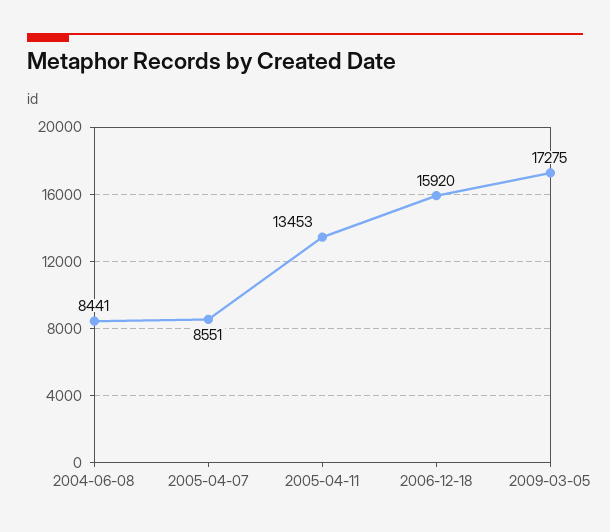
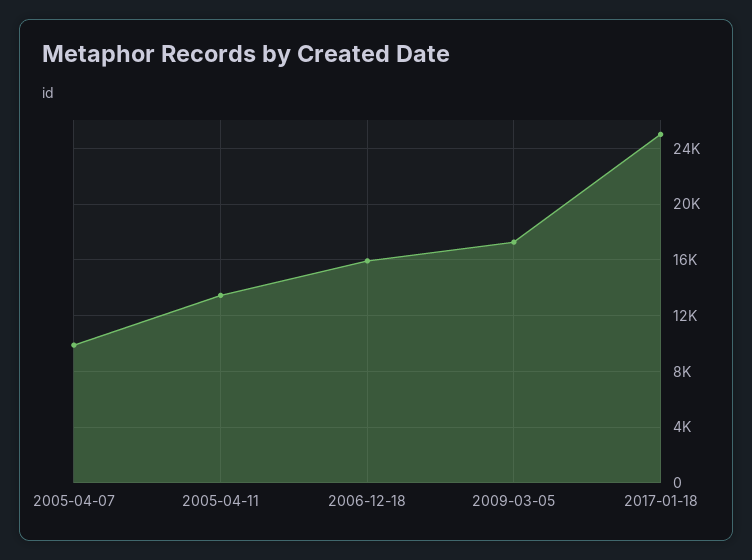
2004-06-08: 8441 -> none
2005-04-07: 8551 -> 10000
2017-01-18: none -> 25000

